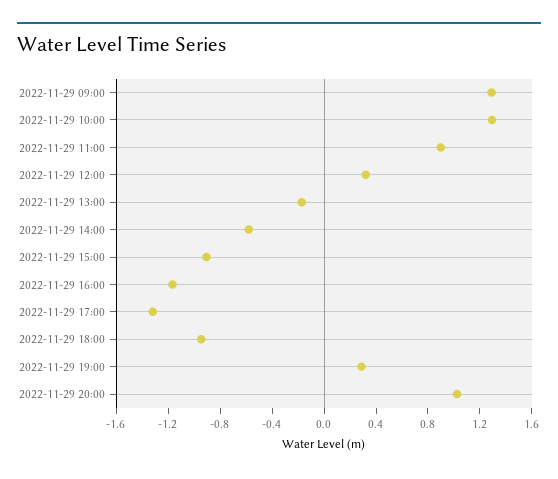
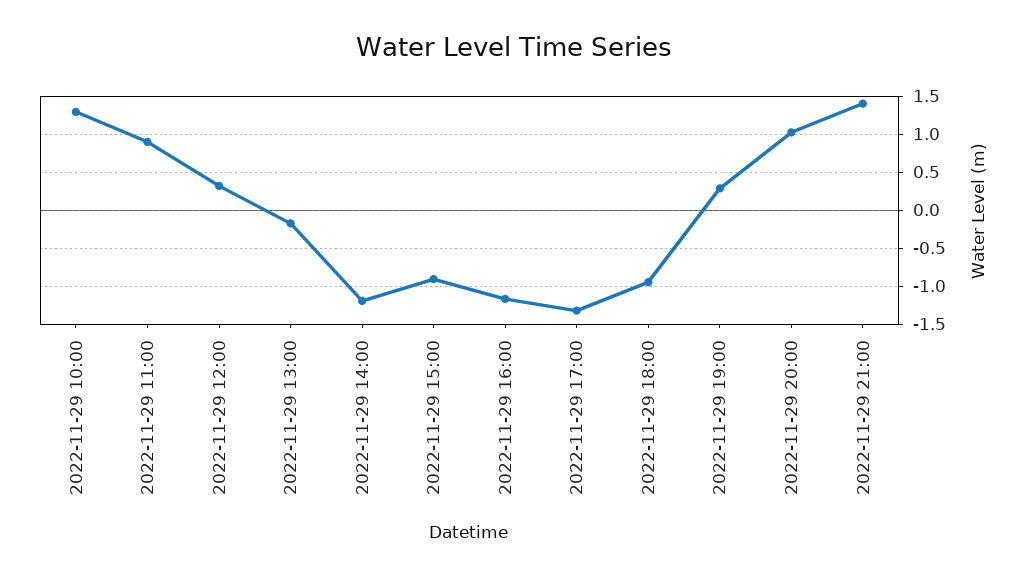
2022-11-29 09:00: 1.3 -> none
2022-11-29 14:00: -0.6 -> -1.2
2022-11-29 21:00: none -> 1.4

